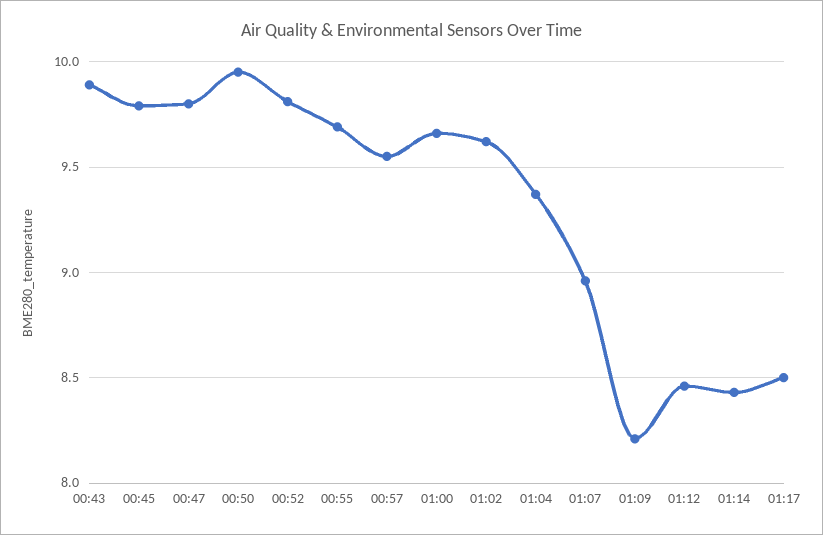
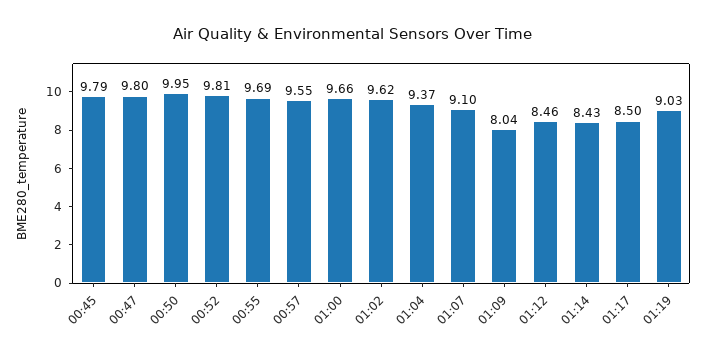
00:43: 9.9 -> none
01:07: 8.95 -> 9.1
01:09: 8.2 -> 8.04
01:19: none -> 9.03

